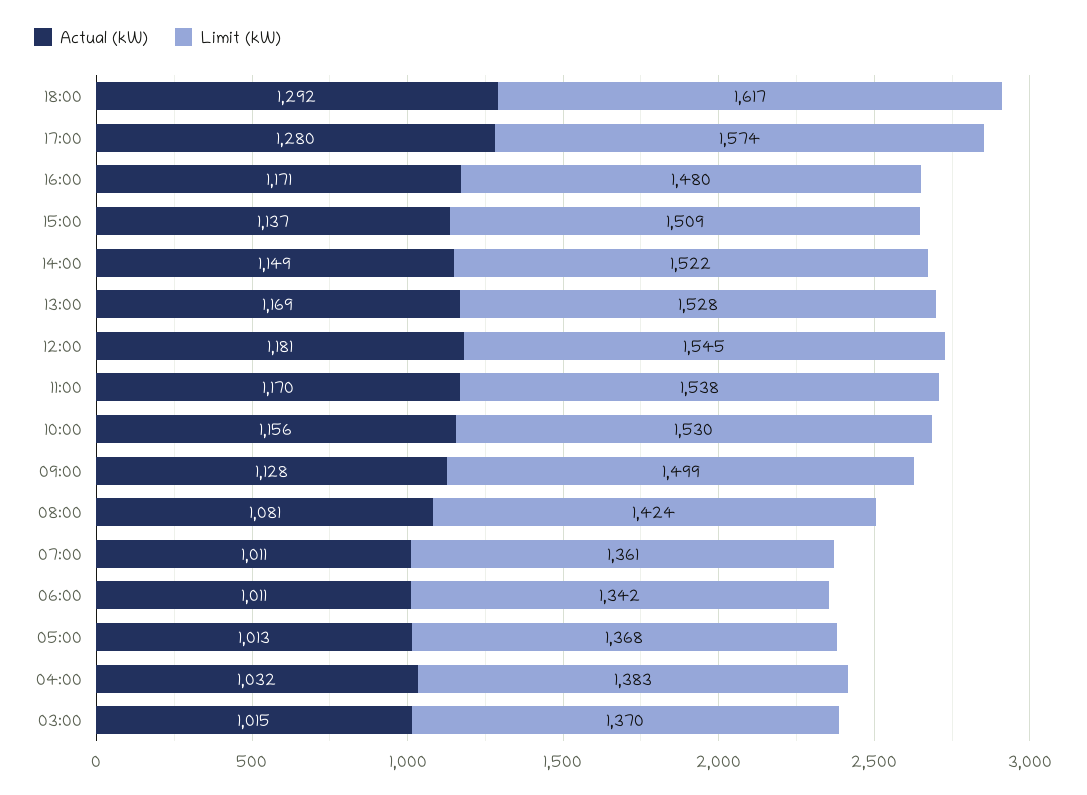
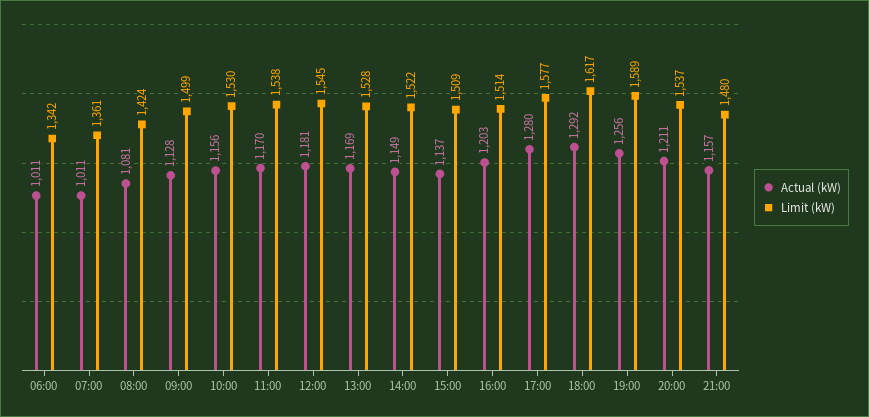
Limit (kW), 17:00: 1574 -> 1577
Actual (kW), 16:00: 1171 -> 1203
Limit (kW), 16:00: 1480 -> 1514
Actual (kW), 05:00: 1013 -> none
Limit (kW), 05:00: 1368 -> none
Actual (kW), 04:00: 1032 -> none
Limit (kW), 04:00: 1383 -> none
Actual (kW), 03:00: 1015 -> none
Limit (kW), 03:00: 1370 -> none
Actual (kW), 19:00: none -> 1256
Limit (kW), 19:00: none -> 1589
Actual (kW), 20:00: none -> 1211
Limit (kW), 20:00: none -> 1537
Actual (kW), 21:00: none -> 1157
Limit (kW), 21:00: none -> 1480

